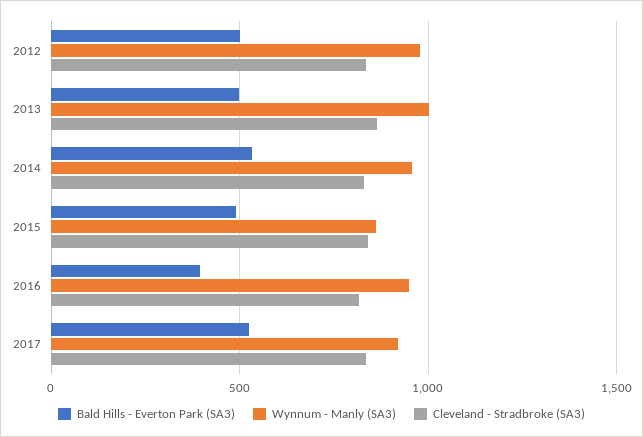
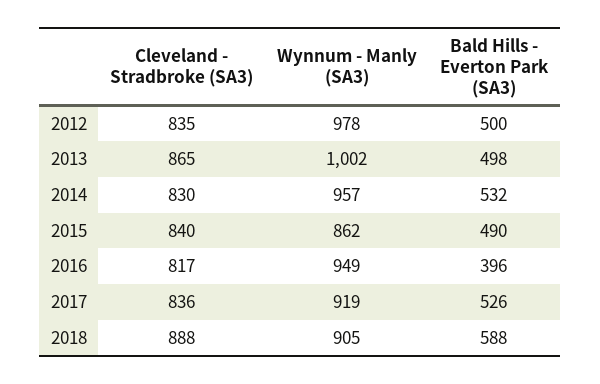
Cleveland - Stradbroke (SA3), 2018: none -> 888
Wynnum - Manly (SA3), 2018: none -> 905
Bald Hills - Everton Park (SA3), 2018: none -> 588

